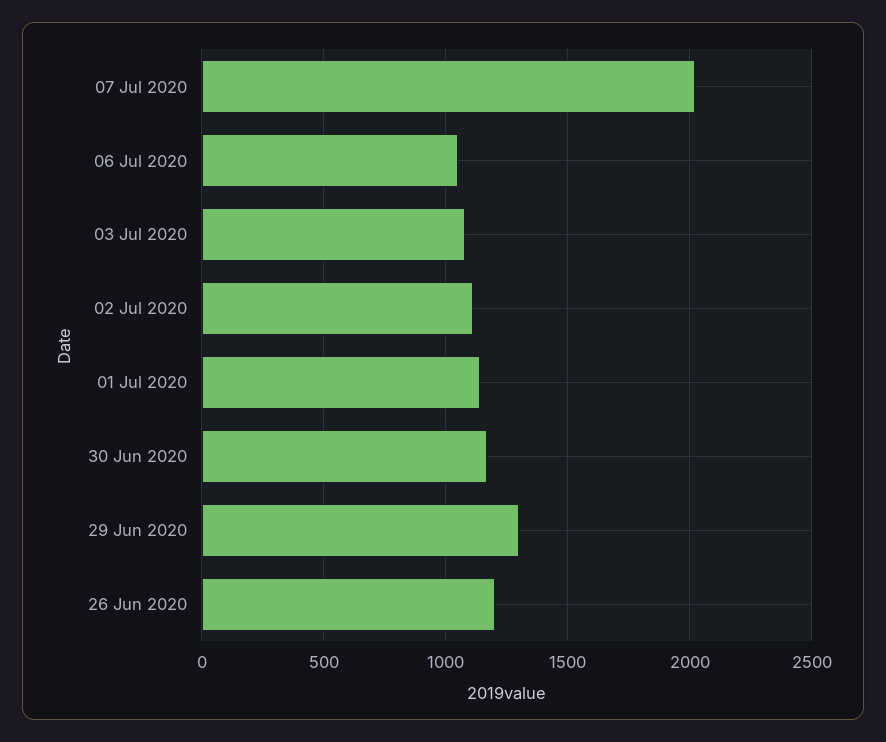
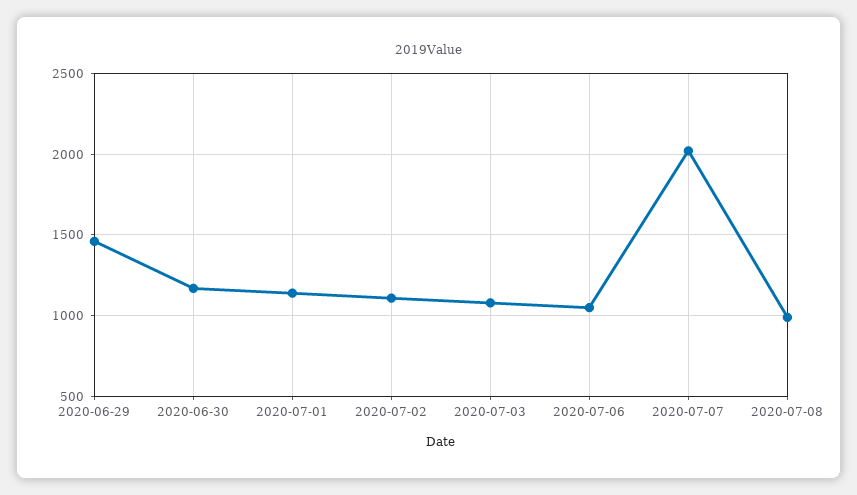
29 Jun 2020: 1300 -> 1450
26 Jun 2020: 1200 -> none
2020-07-08: none -> 1000

